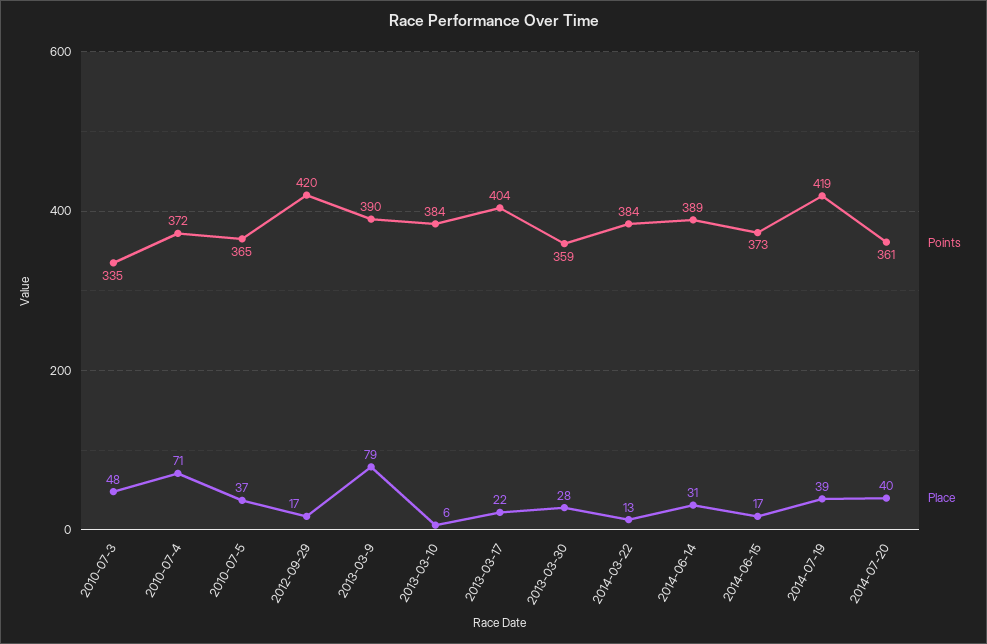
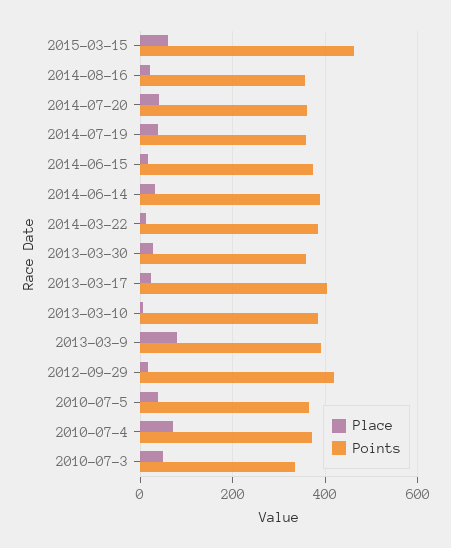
Points, 2014-07-19: 419 -> 360
Place, 2015-03-15: none -> 60
Points, 2015-03-15: none -> 460
Place, 2014-08-16: none -> 20
Points, 2014-08-16: none -> 360

